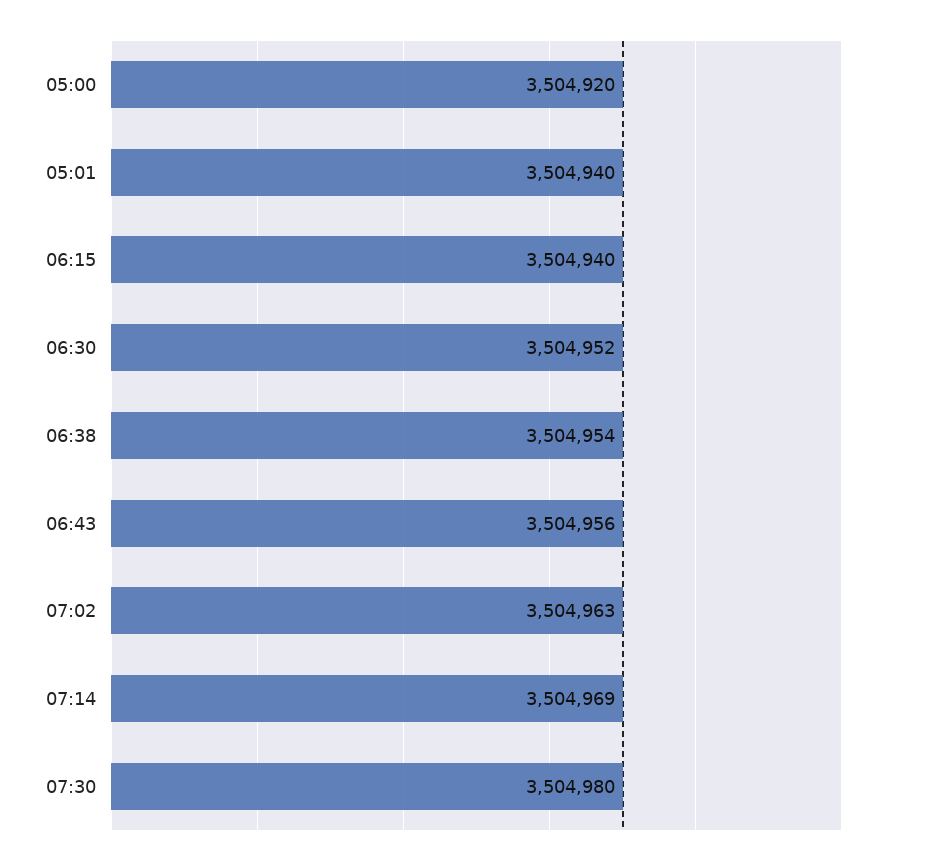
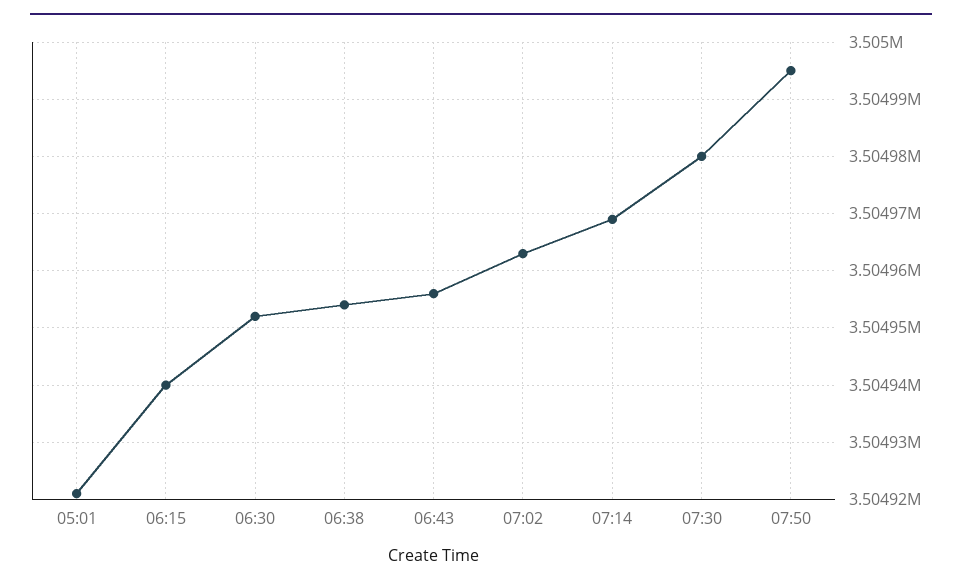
05:00: 3504920 -> none
05:01: 3504940 -> 3504920
07:50: none -> 3504995

